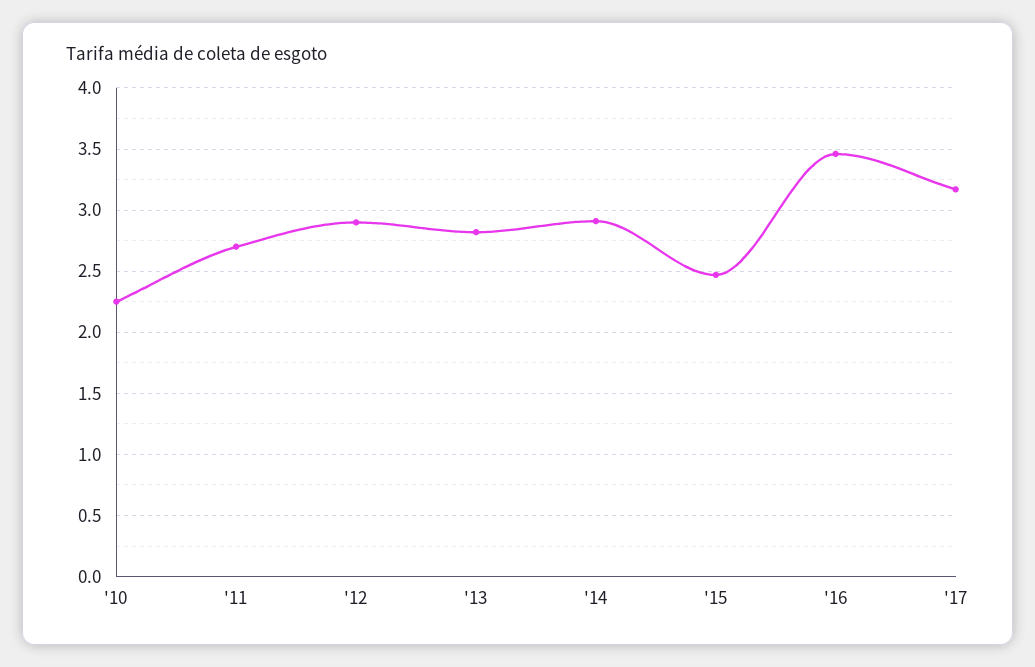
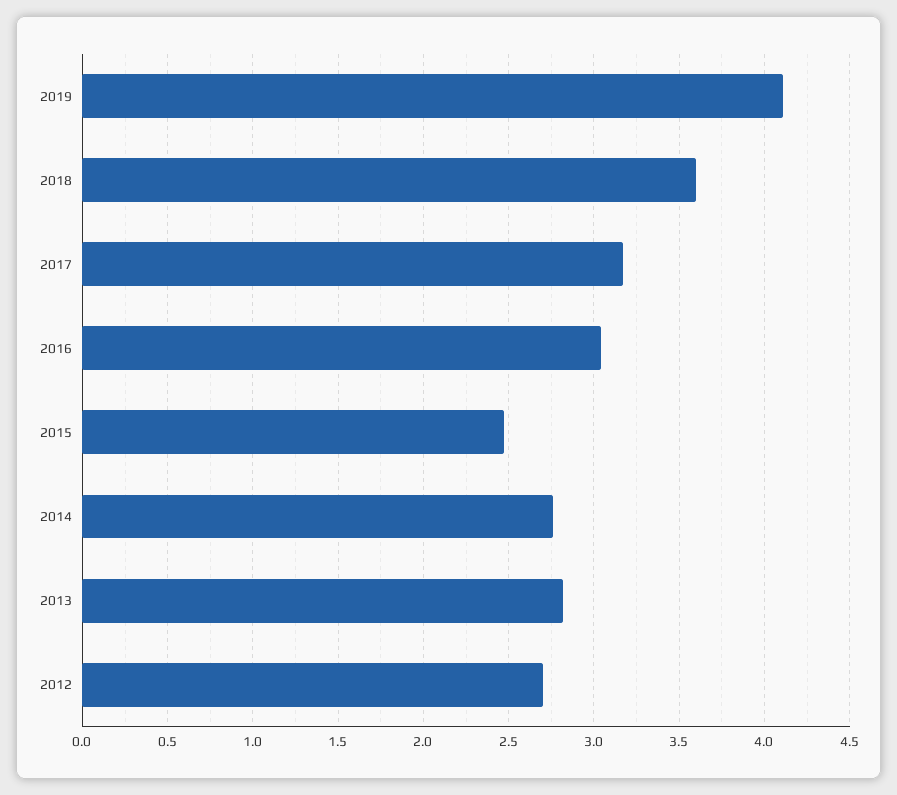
'10: 2.25 -> none
'11: 2.7 -> none
'12: 2.9 -> 2.7
'14: 2.9 -> 2.75
'16: 3.45 -> 3.05
2019: none -> 4.1
2018: none -> 3.6

